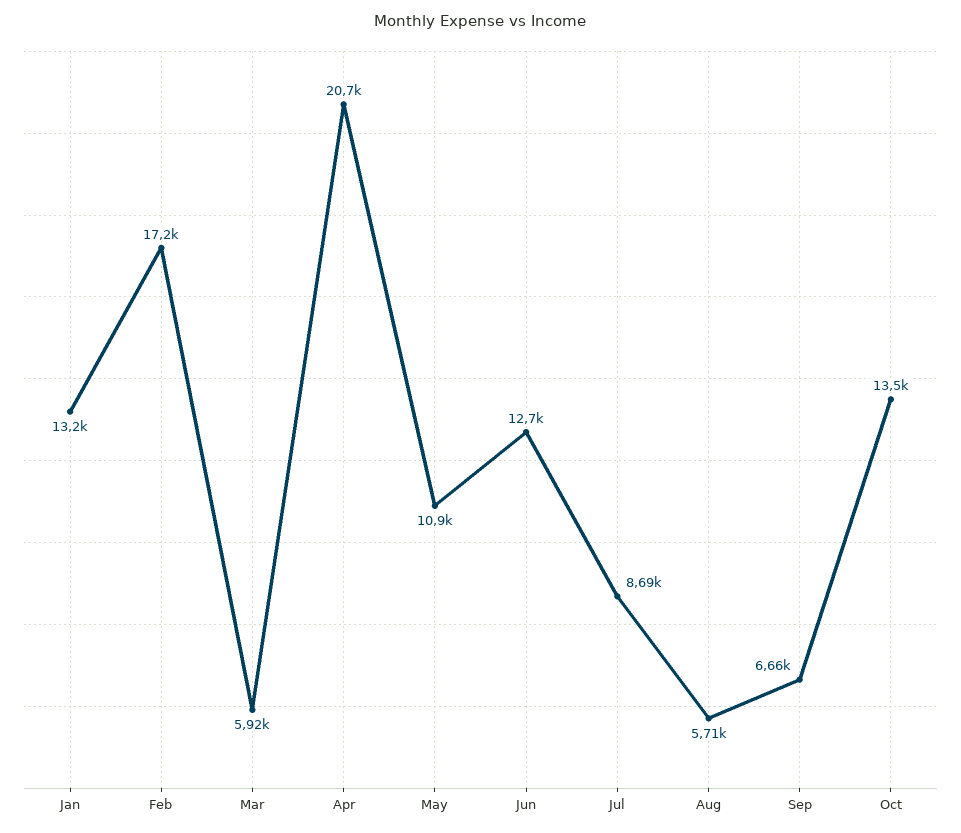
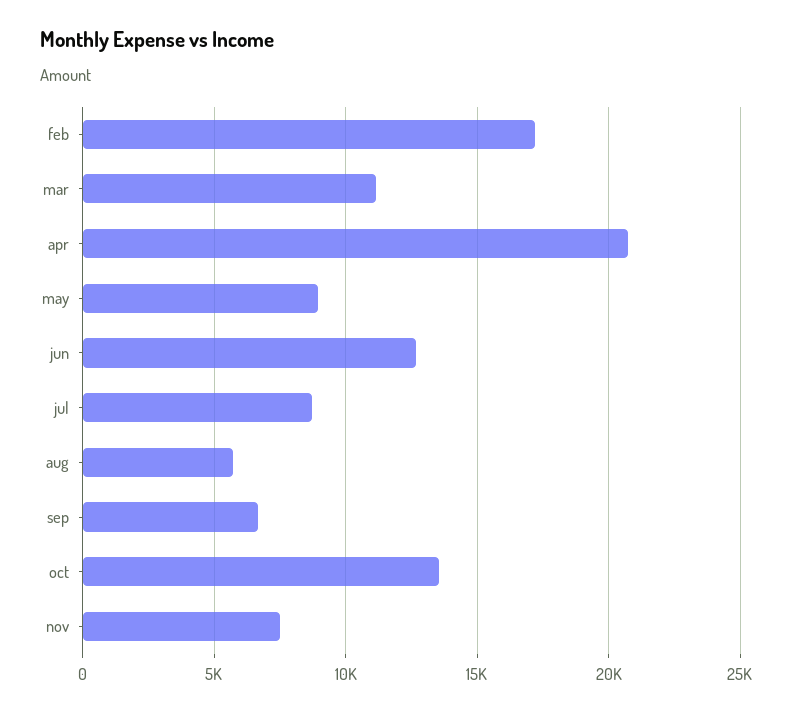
Jan: 13200 -> none
Mar: 5920 -> 11000
May: 10900 -> 9000
nov: none -> 7500

